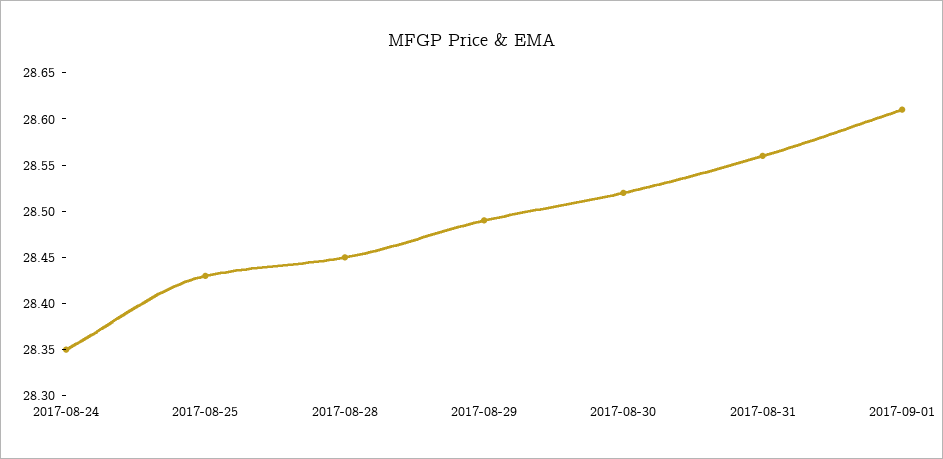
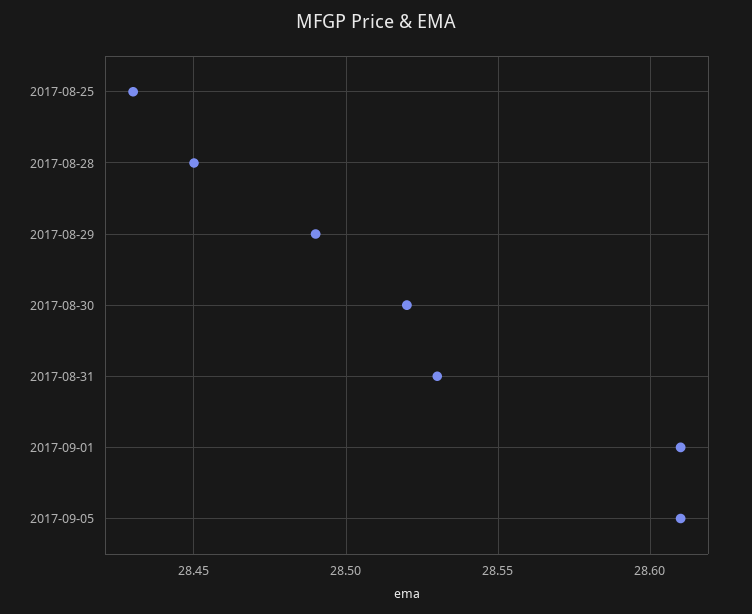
2017-08-24: 28.35 -> none
2017-08-31: 28.56 -> 28.53
2017-09-05: none -> 28.61

